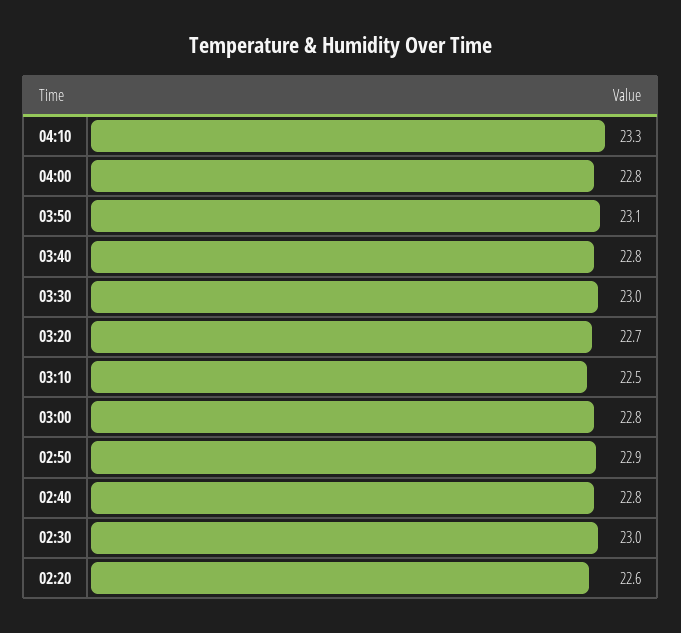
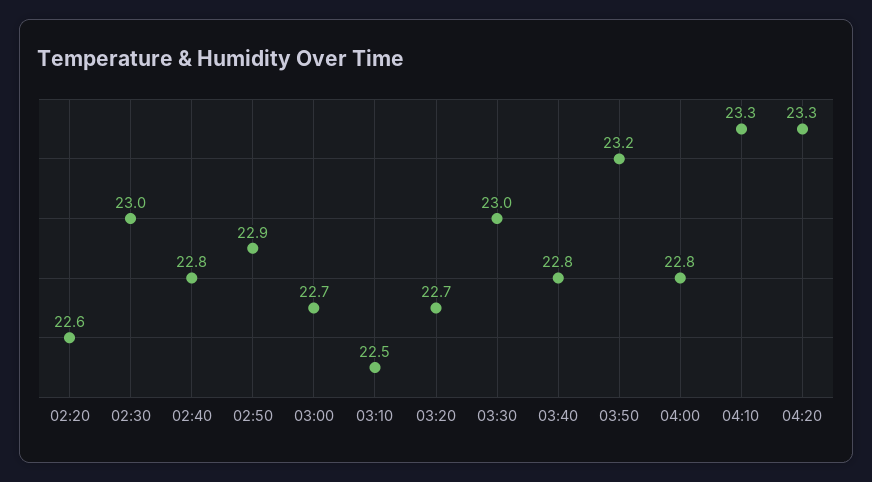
03:50: 23.1 -> 23.2
03:00: 22.8 -> 22.7
04:20: none -> 23.3

